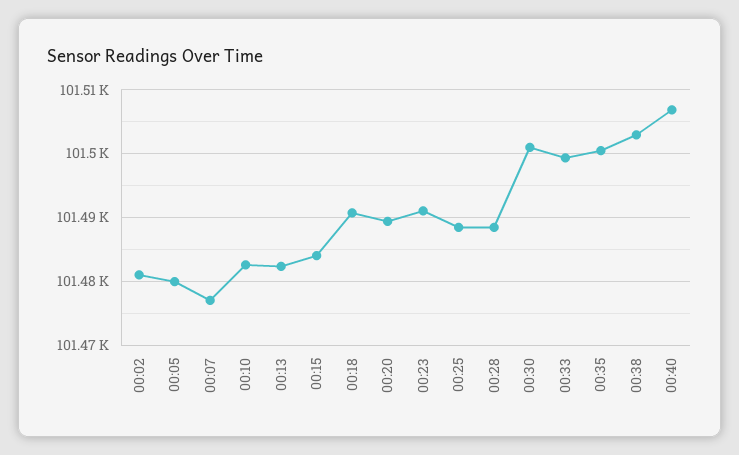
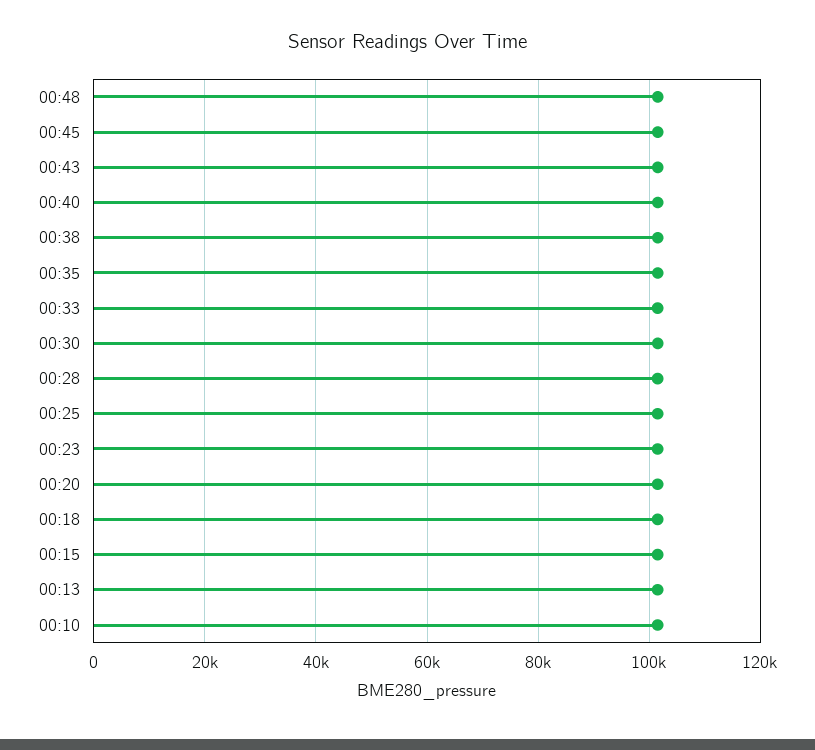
00:02: 101481 -> none
00:05: 101480 -> none
00:07: 101477 -> none
00:48: none -> 102000
00:45: none -> 102000
00:43: none -> 102000

